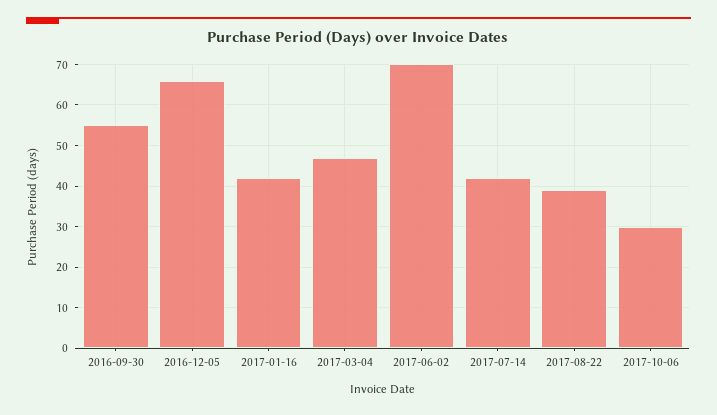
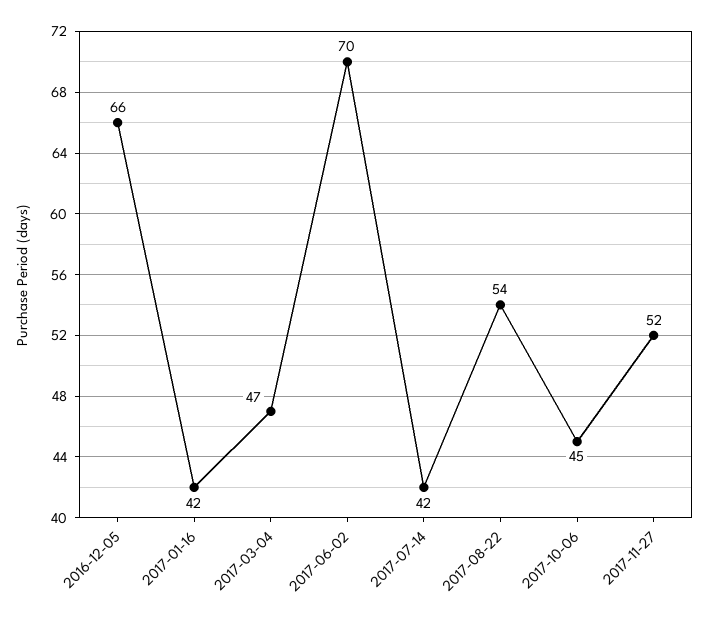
2016-09-30: 55 -> none
2017-08-22: 40 -> 54
2017-10-06: 30 -> 45
2017-11-27: none -> 52

